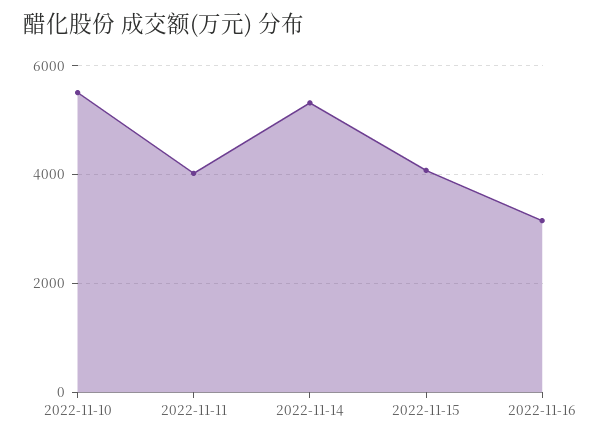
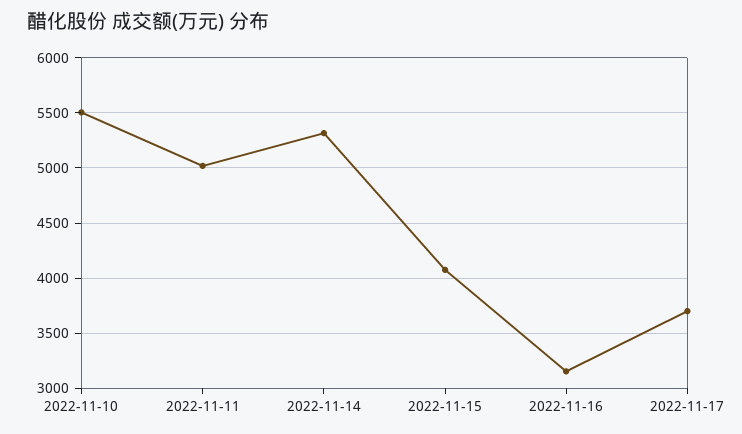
2022-11-11: 4000 -> 5000
2022-11-17: none -> 3700

